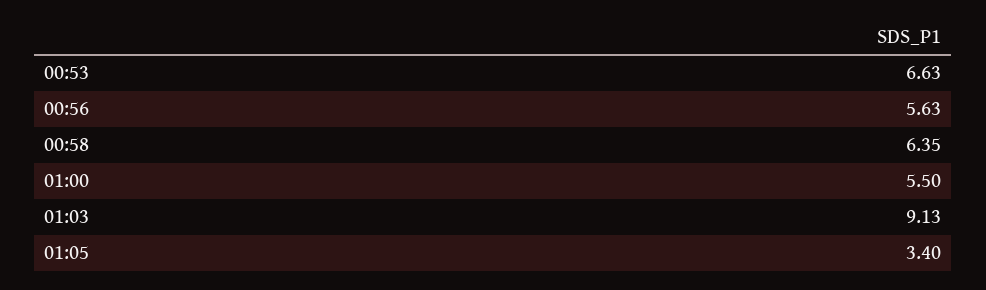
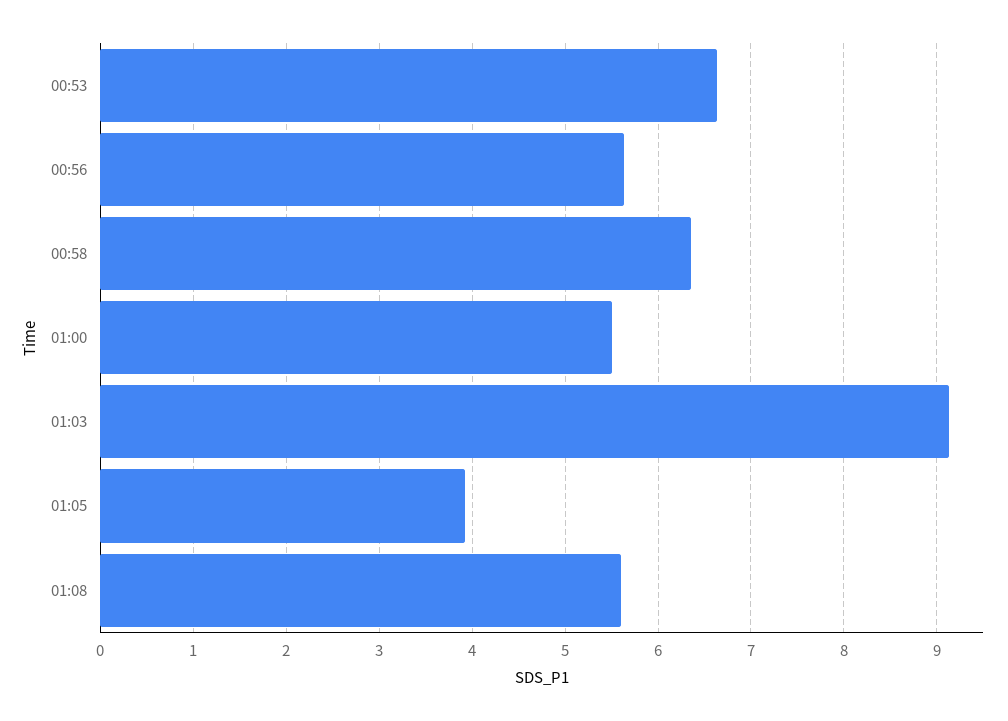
01:05: 3.4 -> 3.9
01:08: none -> 5.6

